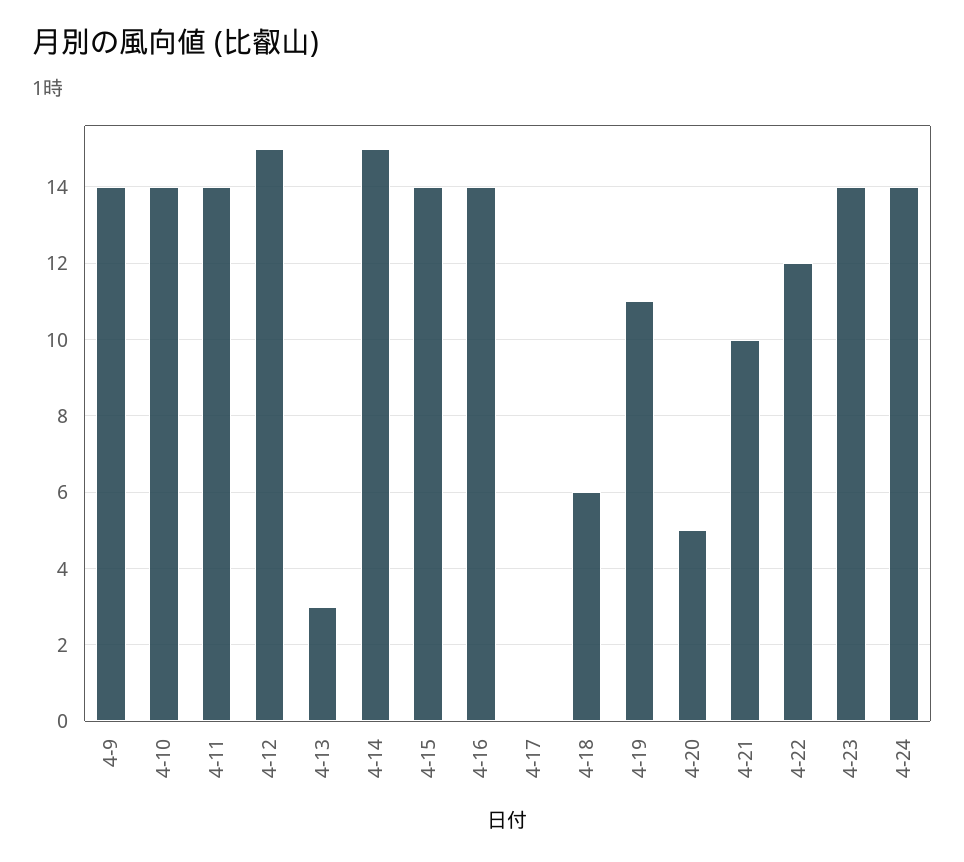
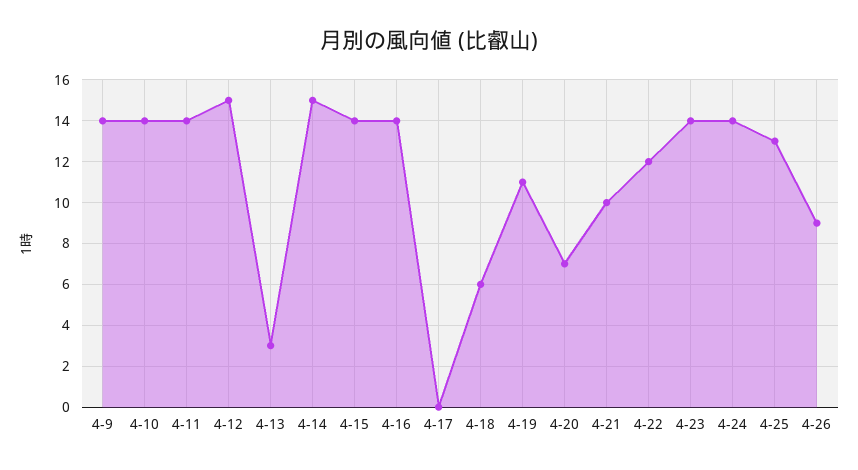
4-20: 5 -> 7
4-25: none -> 13
4-26: none -> 9

